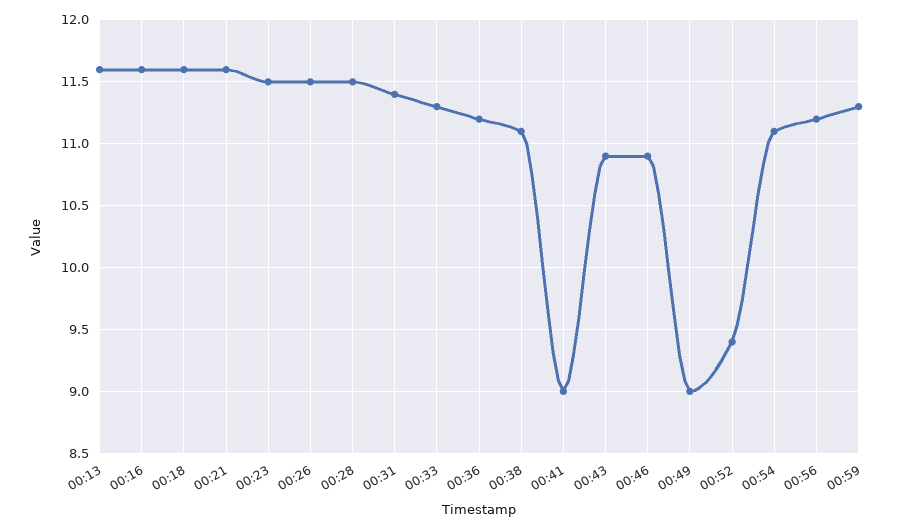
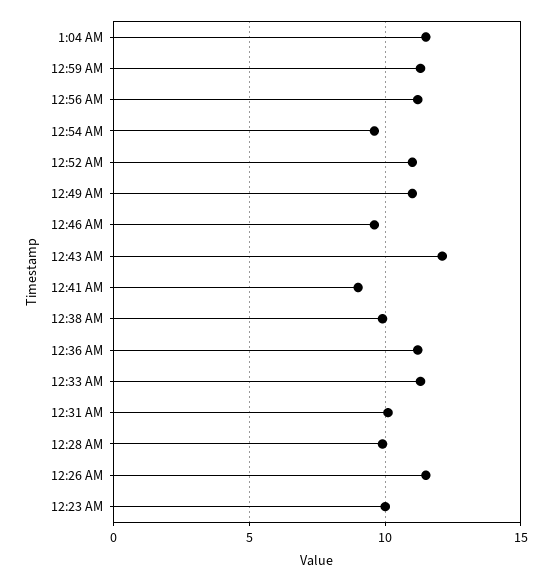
00:13: 11.6 -> none
00:16: 11.6 -> none
00:18: 11.6 -> none
00:21: 11.6 -> none
00:23: 11.5 -> 10
00:28: 11.5 -> 10
00:31: 11.4 -> 10
00:38: 11.1 -> 10
00:43: 10.9 -> 12
00:46: 10.9 -> 9.5
00:49: 9 -> 11
00:52: 9.4 -> 11
00:54: 11.1 -> 9.5
1:04 AM: none -> 11.5

